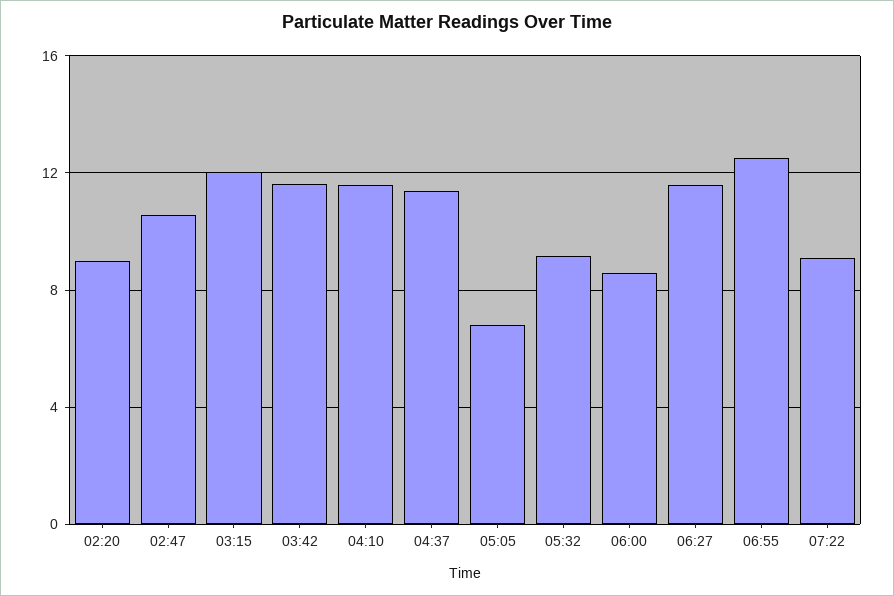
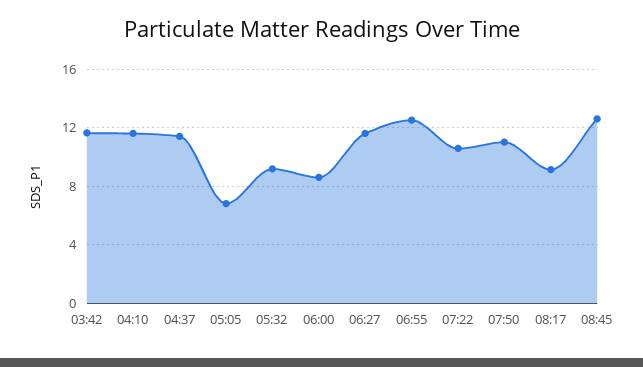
02:20: 9 -> none
02:47: 10.5 -> none
03:15: 12 -> none
07:22: 9 -> 10.5
07:50: none -> 11
08:17: none -> 9
08:45: none -> 12.5

